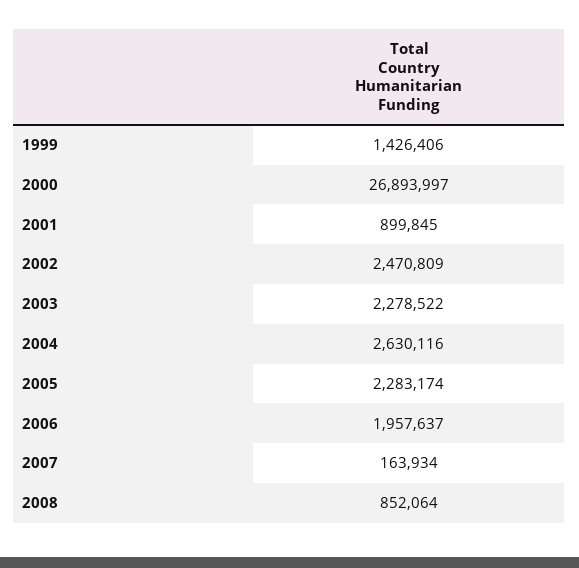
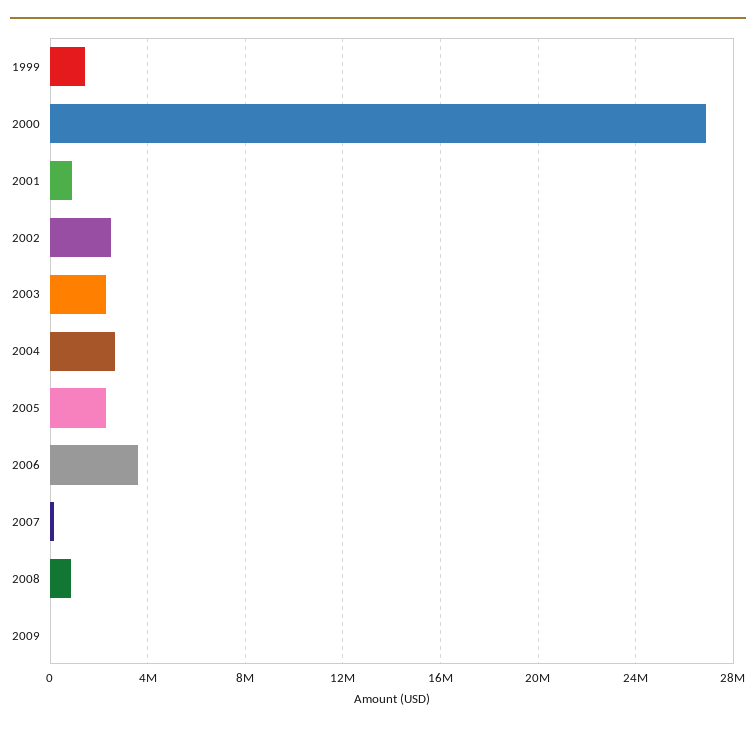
2006: 1957637 -> 3500000
2009: none -> 0

